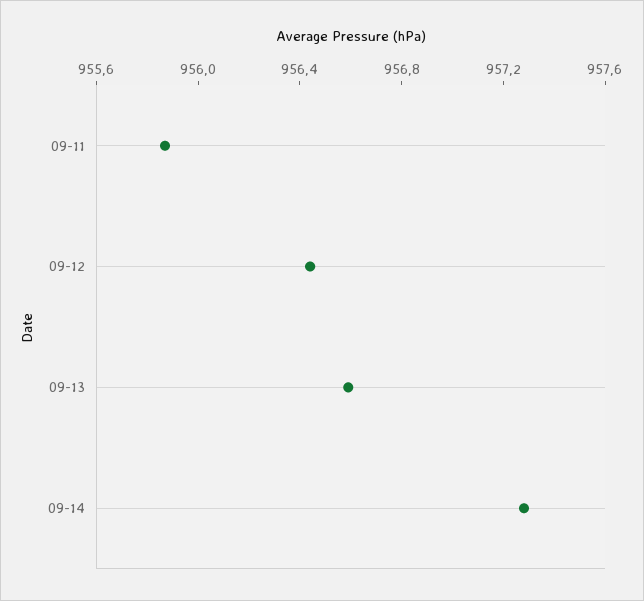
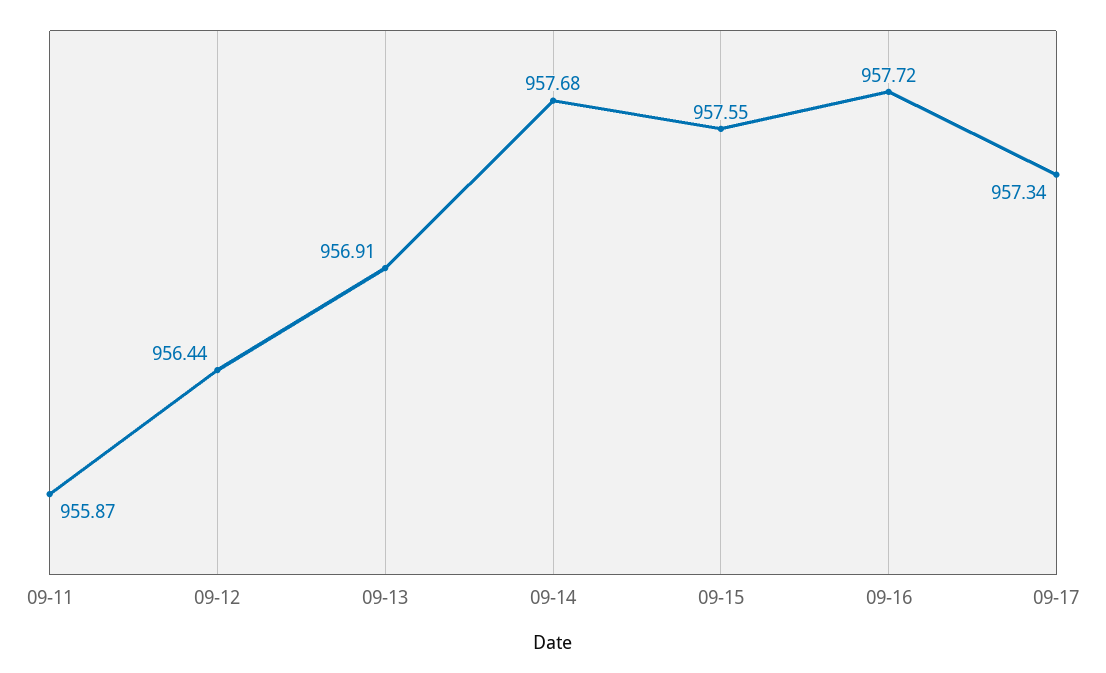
09-13: 956.6 -> 956.91
09-14: 957.3 -> 957.68
09-15: none -> 957.55
09-16: none -> 957.72
09-17: none -> 957.34

